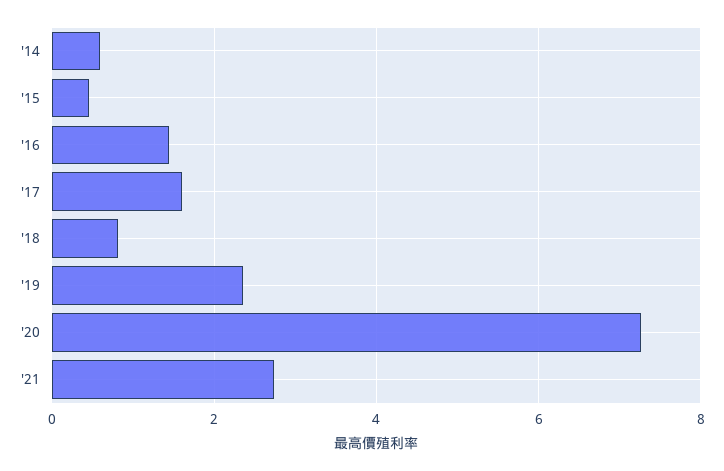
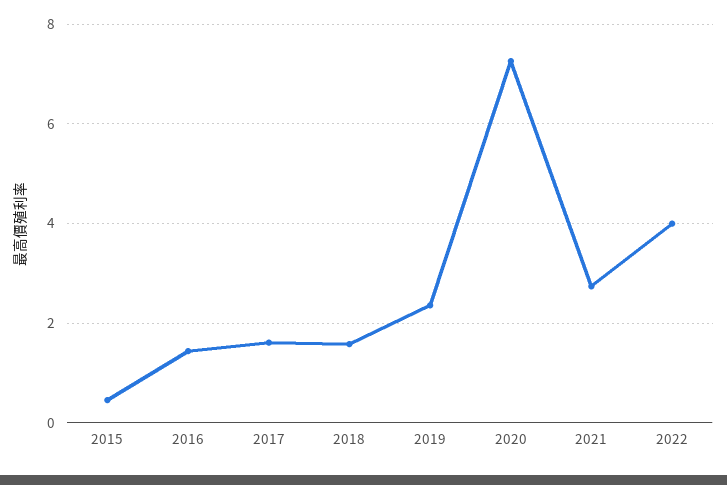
'14: 0.6 -> none
'18: 0.8 -> 1.6
2022: none -> 4

